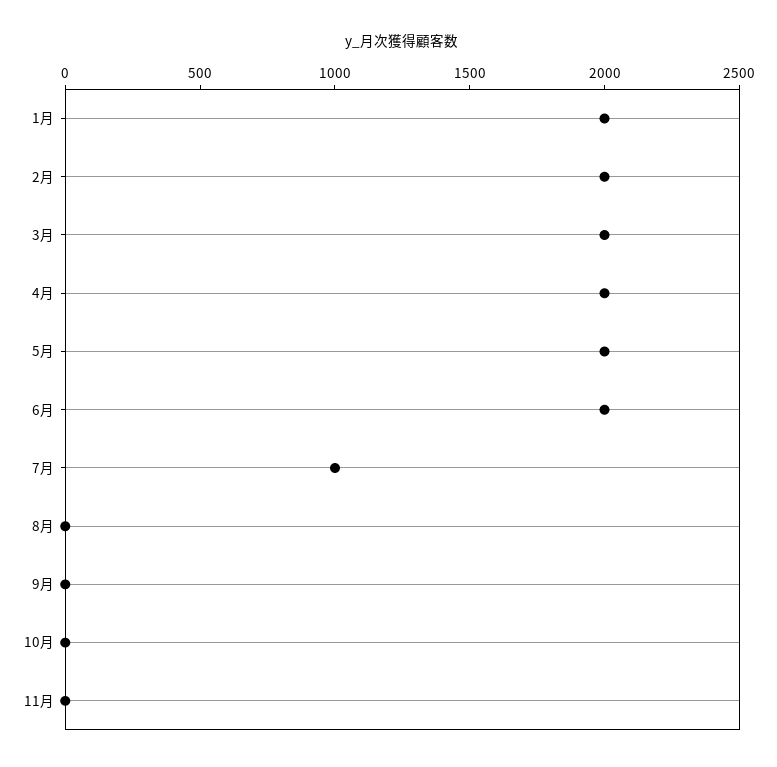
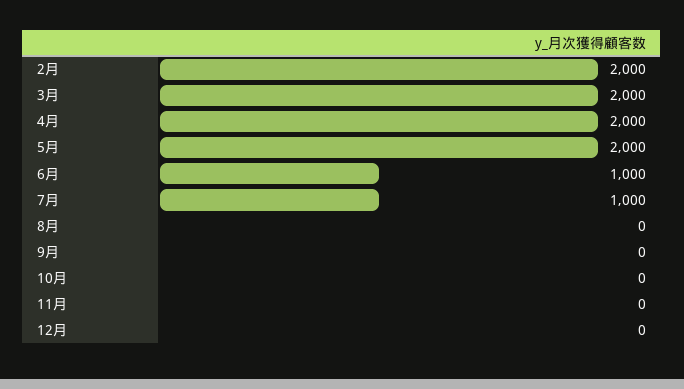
1月: 2000 -> none
6月: 2000 -> 1000
12月: none -> 0

